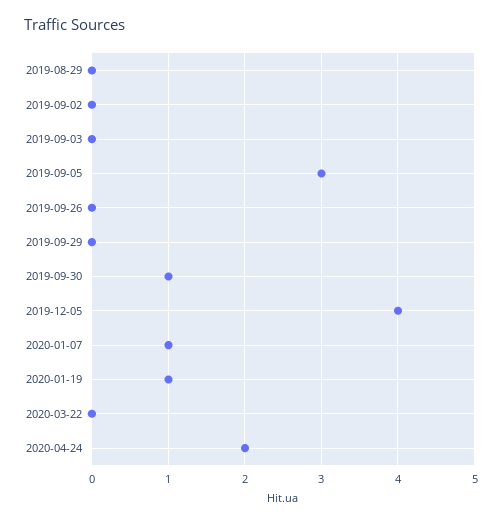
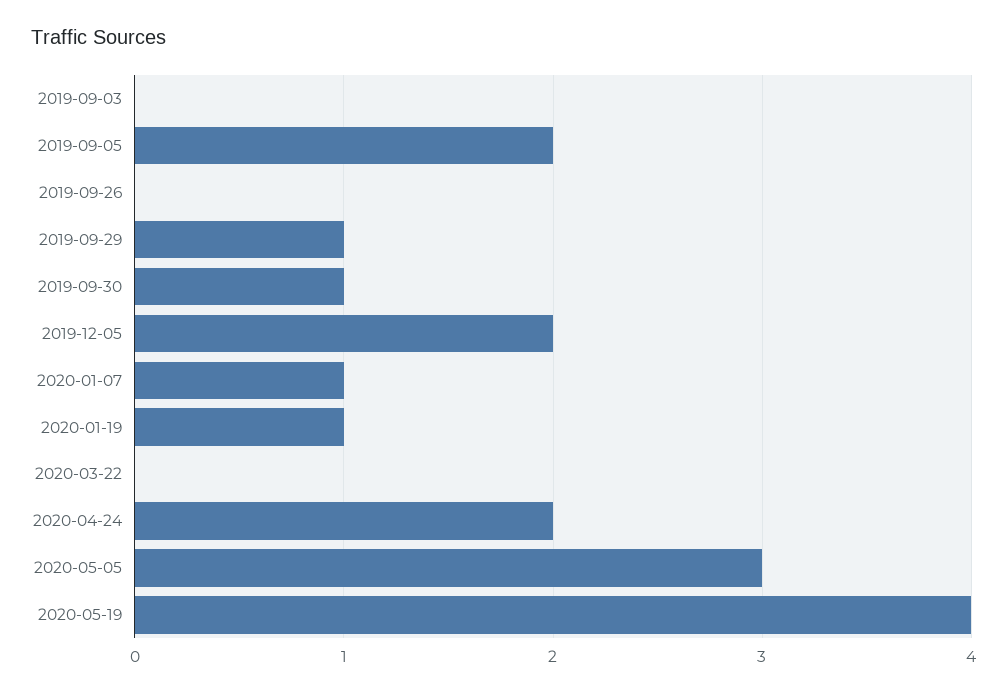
2019-08-29: 0 -> none
2019-09-02: 0 -> none
2019-09-05: 3 -> 2
2019-09-29: 0 -> 1
2019-12-05: 4 -> 2
2020-05-05: none -> 3
2020-05-19: none -> 4

